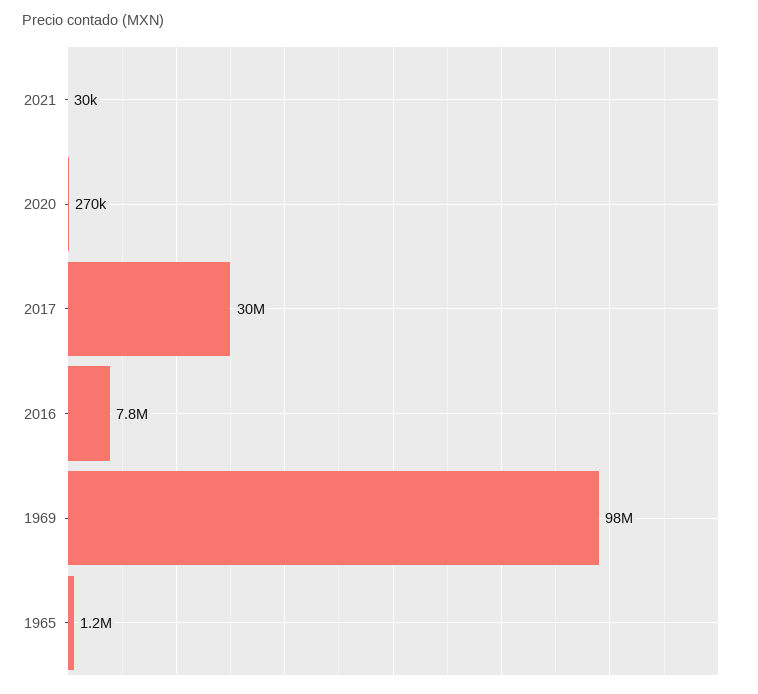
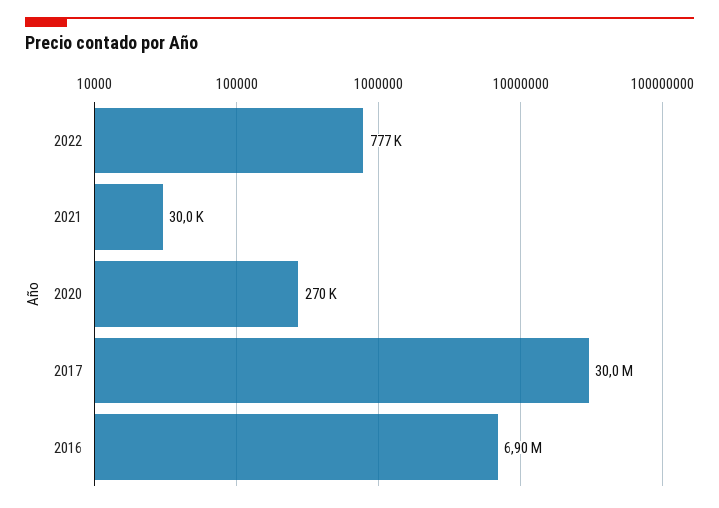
2016: 7800000 -> 6900000
1969: 98000000 -> none
1965: 1200000 -> none
2022: none -> 777000

